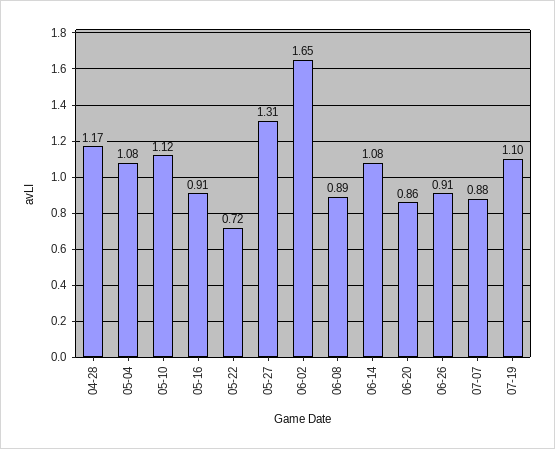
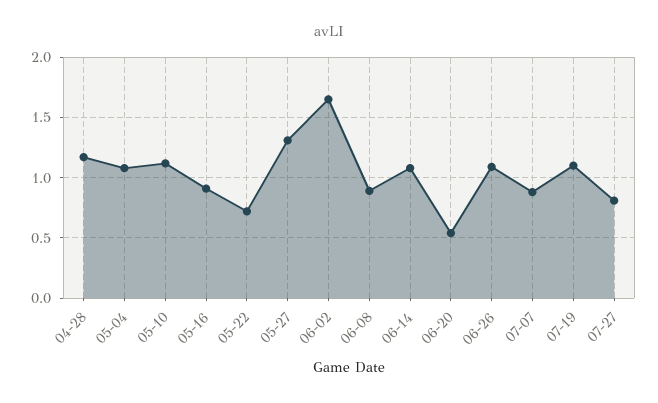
06-20: 0.86 -> 0.55
06-26: 0.91 -> 1.1
07-27: none -> 0.8

